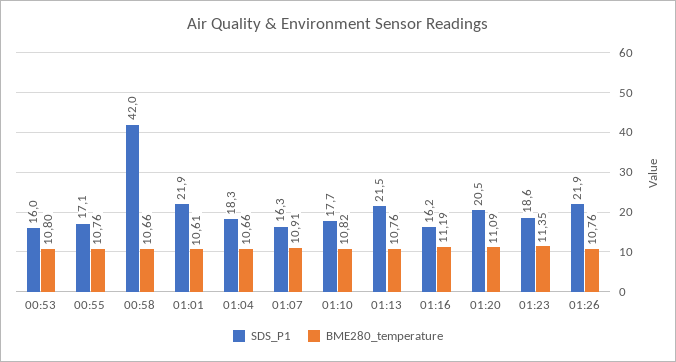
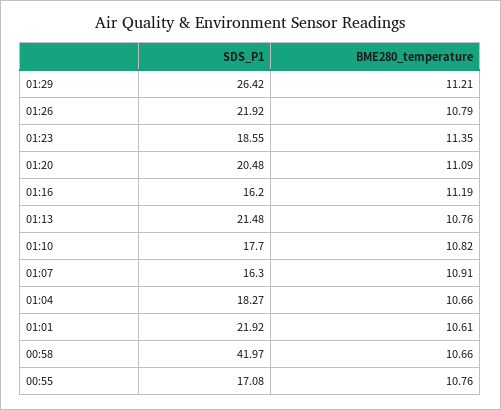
SDS_P1, 00:53: 16 -> none
BME280_temperature, 00:53: 10.8 -> none
BME280_temperature, 01:26: 10.76 -> 10.79
SDS_P1, 01:29: none -> 26.42
BME280_temperature, 01:29: none -> 11.21

